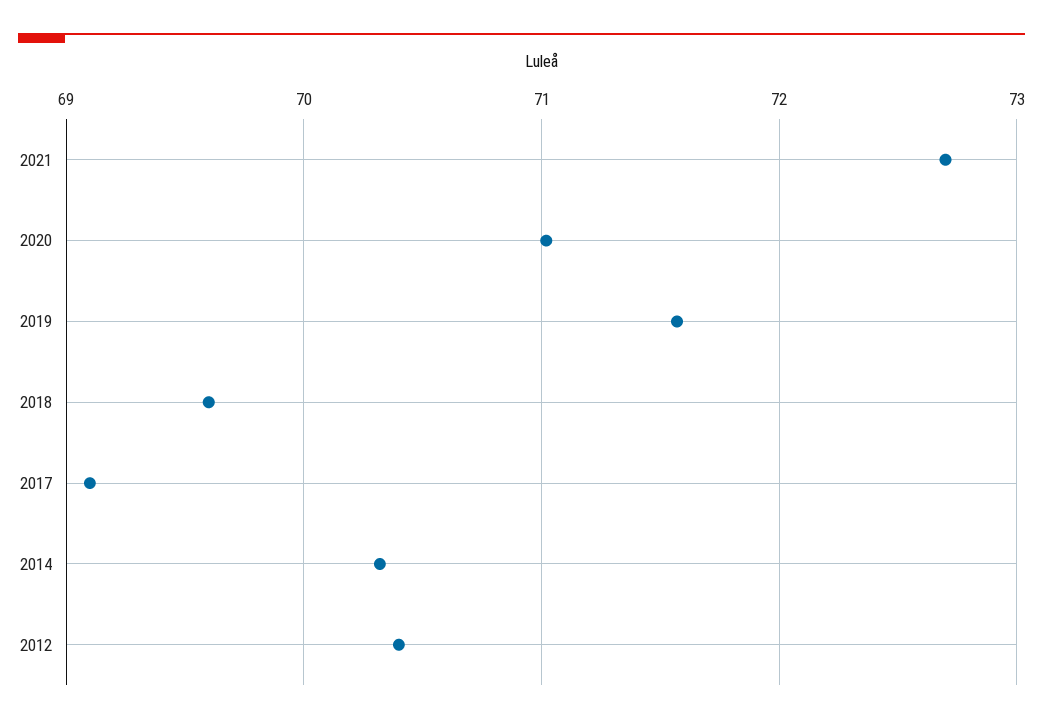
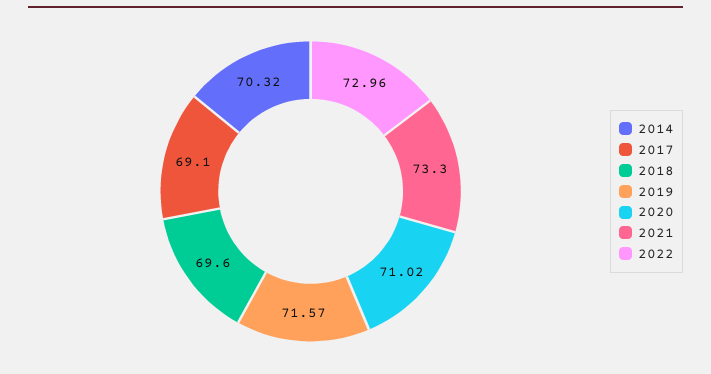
2021: 72.7 -> 73.3
2012: 70.4 -> none
2022: none -> 72.96

